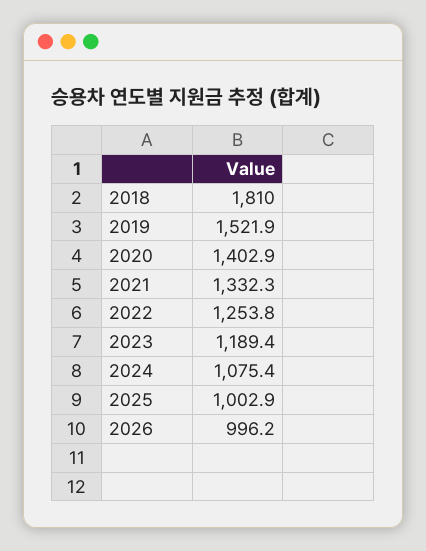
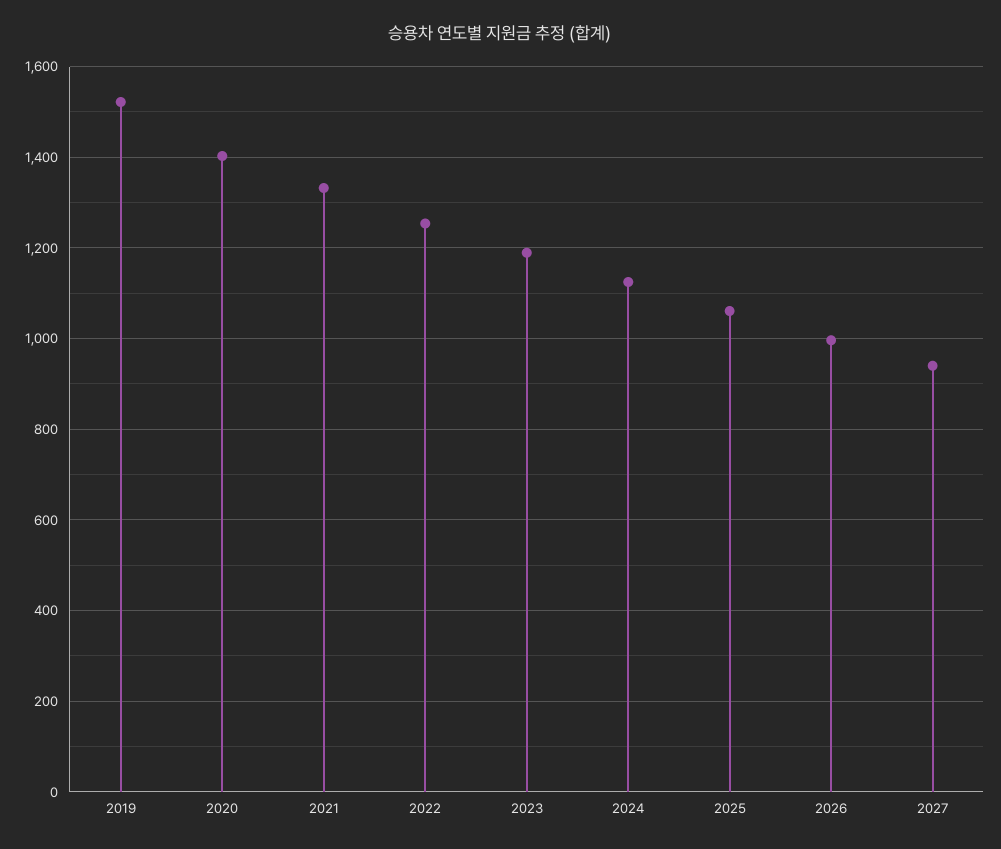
2018: 1810 -> none
2024: 1075.4 -> 1120
2025: 1002.9 -> 1060
2027: none -> 940

